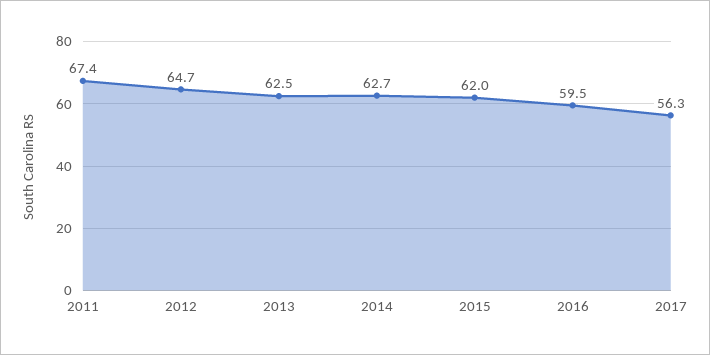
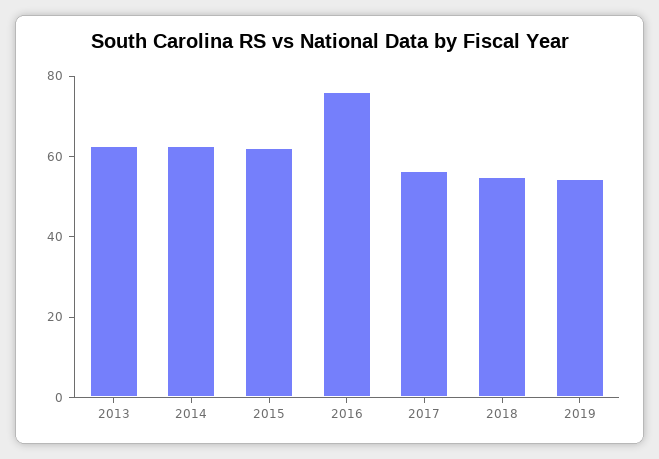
2011: 67.4 -> none
2012: 64.7 -> none
2016: 59.5 -> 75
2018: none -> 55
2019: none -> 55

